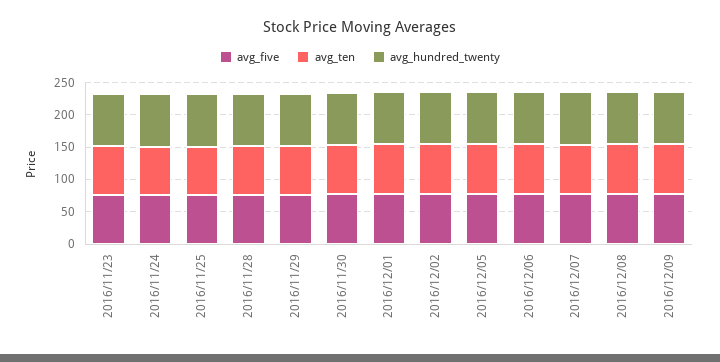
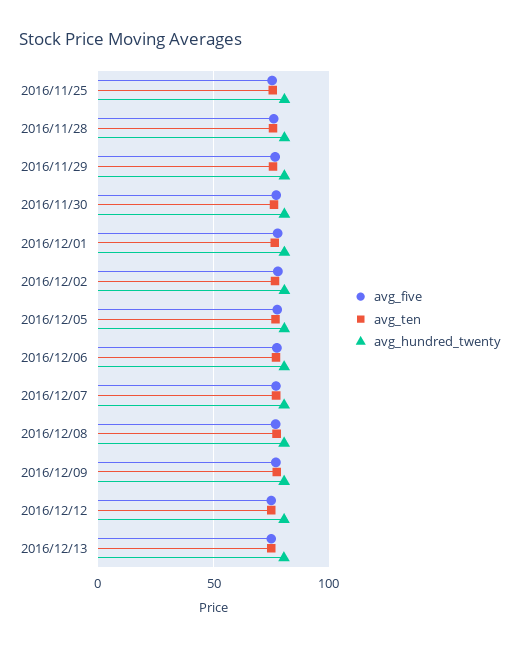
avg_five, 2016/11/23: 75 -> none
avg_ten, 2016/11/23: 75 -> none
avg_hundred_twenty, 2016/11/23: 75 -> none
avg_five, 2016/11/24: 75 -> none
avg_ten, 2016/11/24: 75 -> none
avg_hundred_twenty, 2016/11/24: 75 -> none
avg_five, 2016/12/12: none -> 75
avg_ten, 2016/12/12: none -> 75
avg_hundred_twenty, 2016/12/12: none -> 80
avg_five, 2016/12/13: none -> 75
avg_ten, 2016/12/13: none -> 75
avg_hundred_twenty, 2016/12/13: none -> 80

